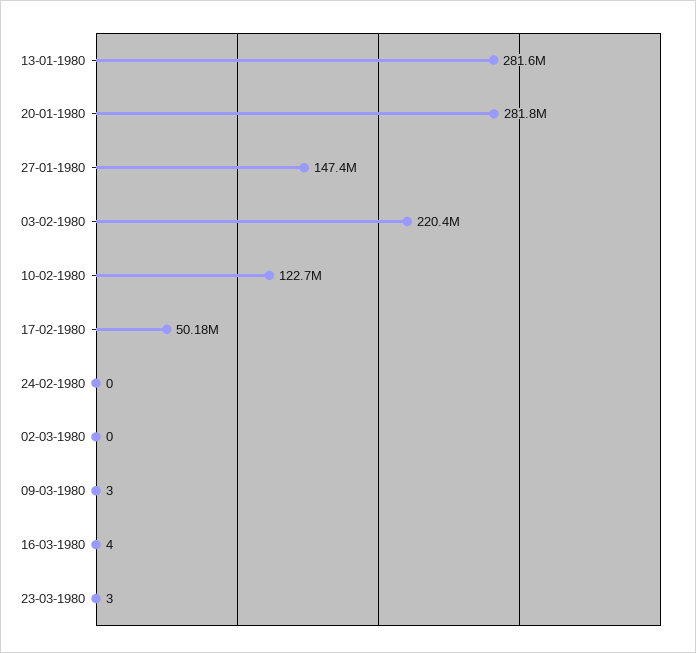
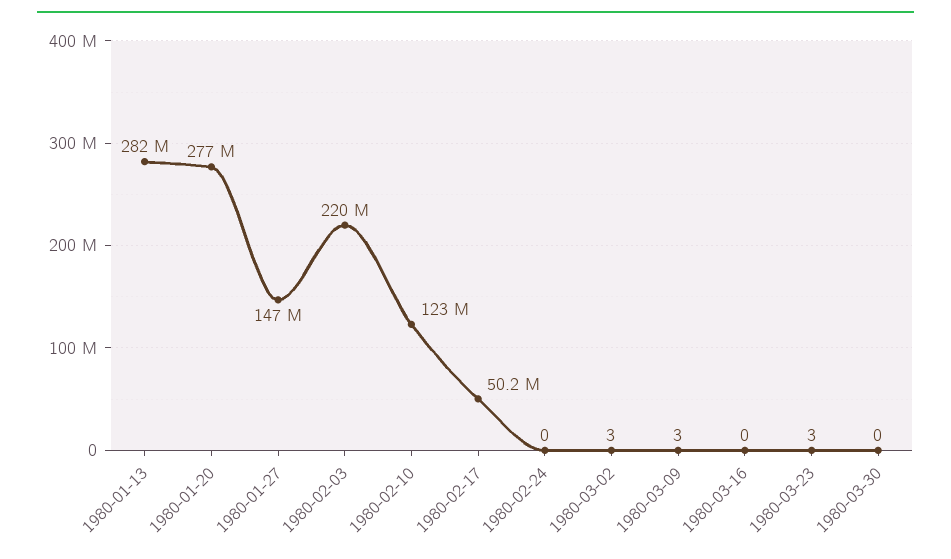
20-01-1980: 281800000 -> 277000000
02-03-1980: 0 -> 3
16-03-1980: 4 -> 0
1980-03-30: none -> 0

